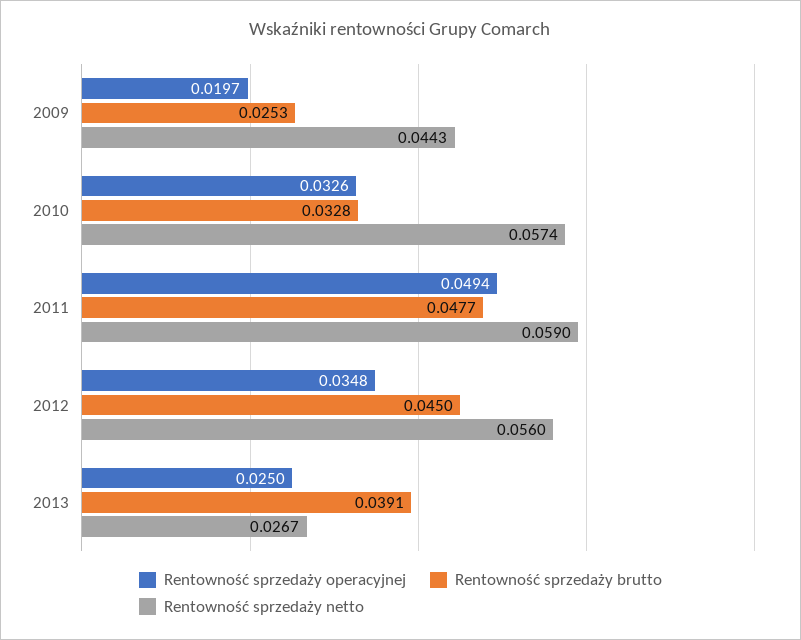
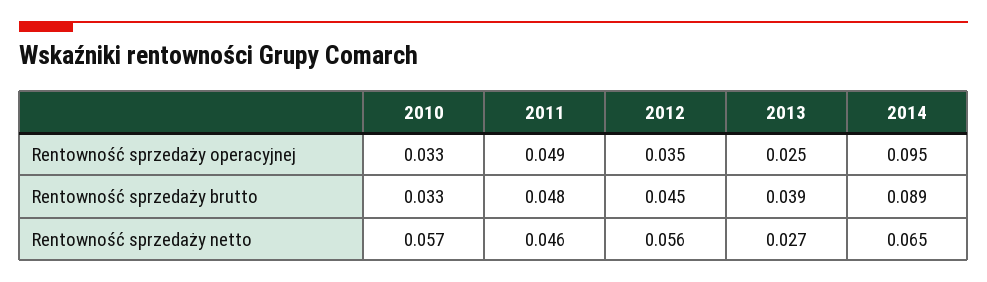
Rentowność sprzedaży operacyjnej, 2009: 0.0197 -> none
Rentowność sprzedaży brutto, 2009: 0.0253 -> none
Rentowność sprzedaży netto, 2009: 0.0443 -> none
Rentowność sprzedaży netto, 2011: 0.059 -> 0.046
Rentowność sprzedaży operacyjnej, 2014: none -> 0.095
Rentowność sprzedaży brutto, 2014: none -> 0.089
Rentowność sprzedaży netto, 2014: none -> 0.065

